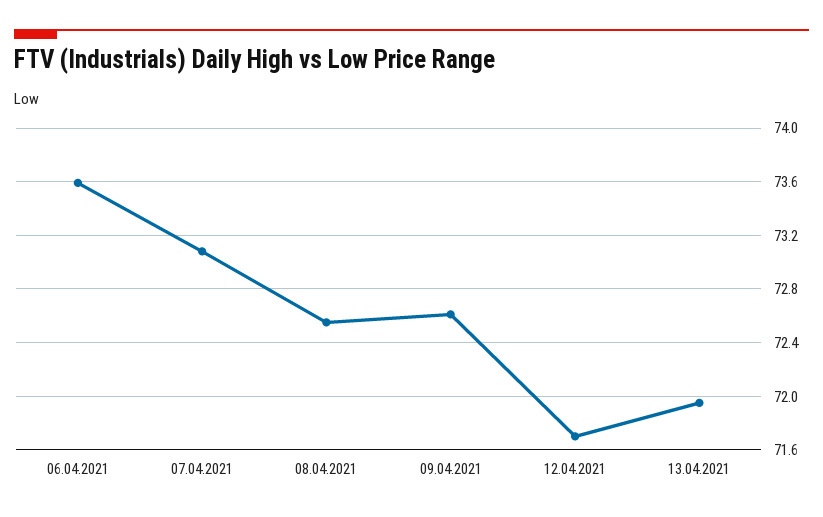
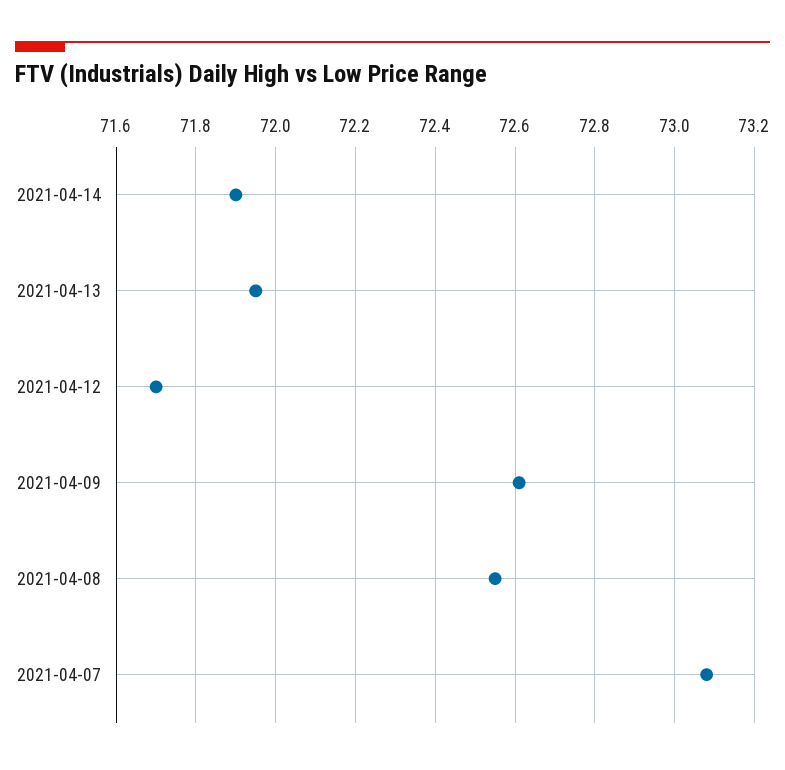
06.04.2021: 73.6 -> none
2021-04-14: none -> 71.9

